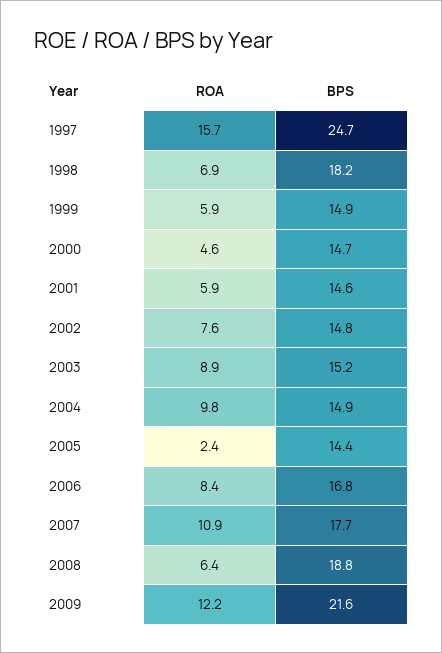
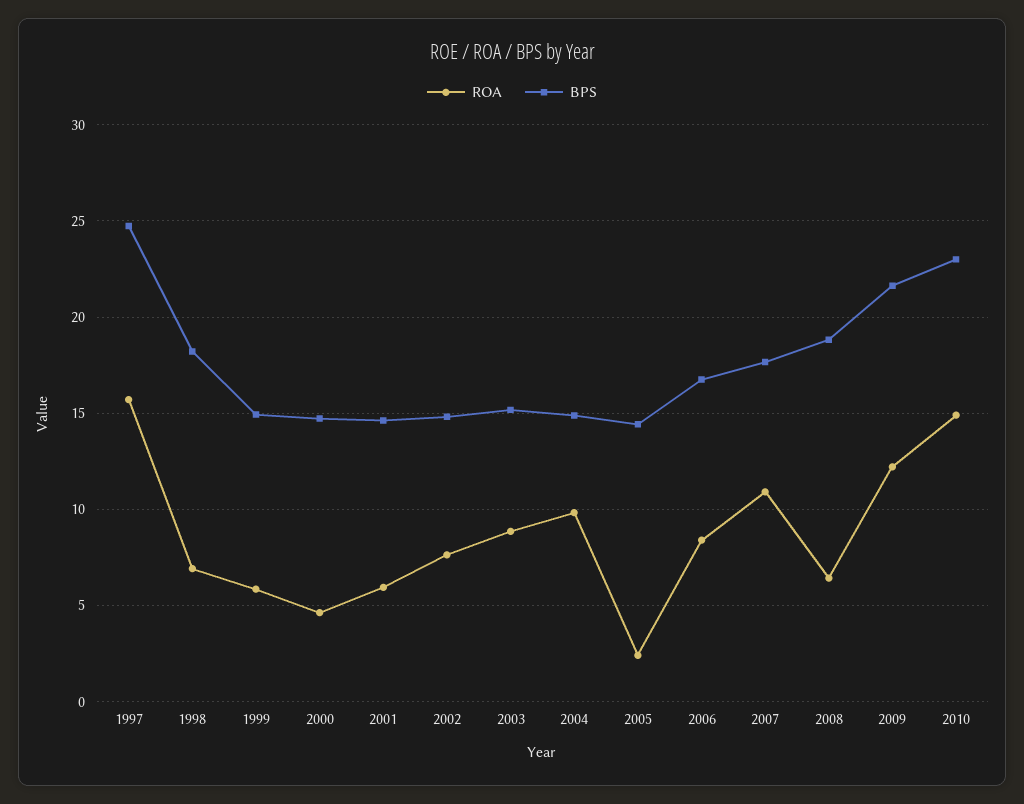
ROA, 2010: none -> 15
BPS, 2010: none -> 23

